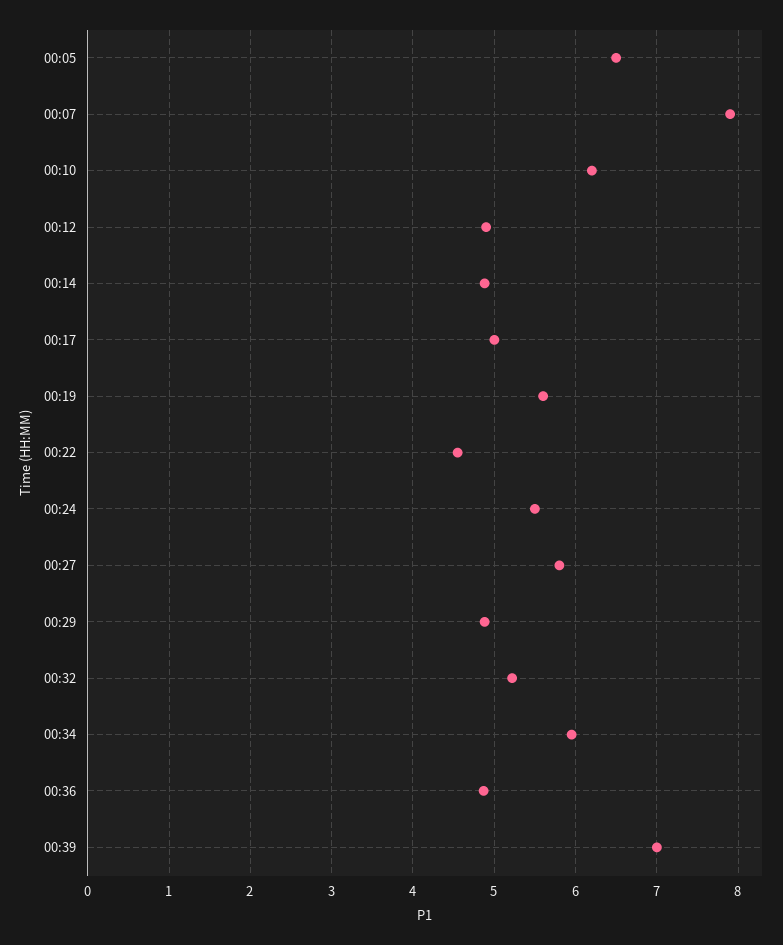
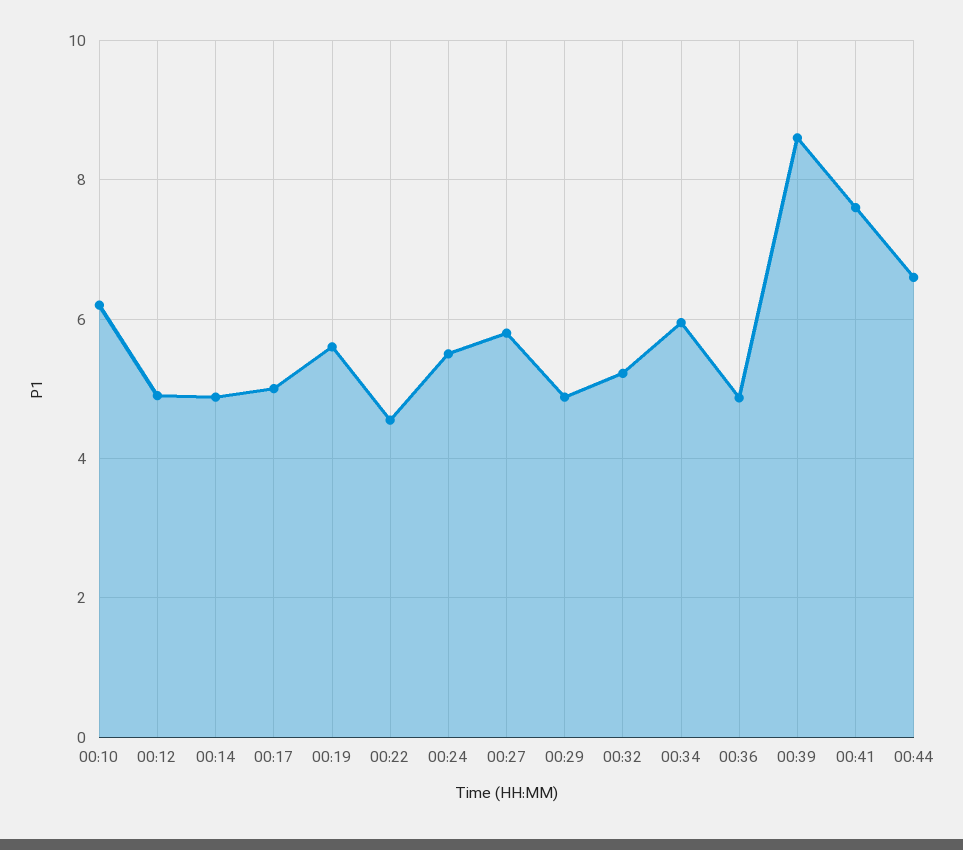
00:05: 6.5 -> none
00:07: 7.9 -> none
00:39: 7 -> 8.6
00:41: none -> 7.6
00:44: none -> 6.6

